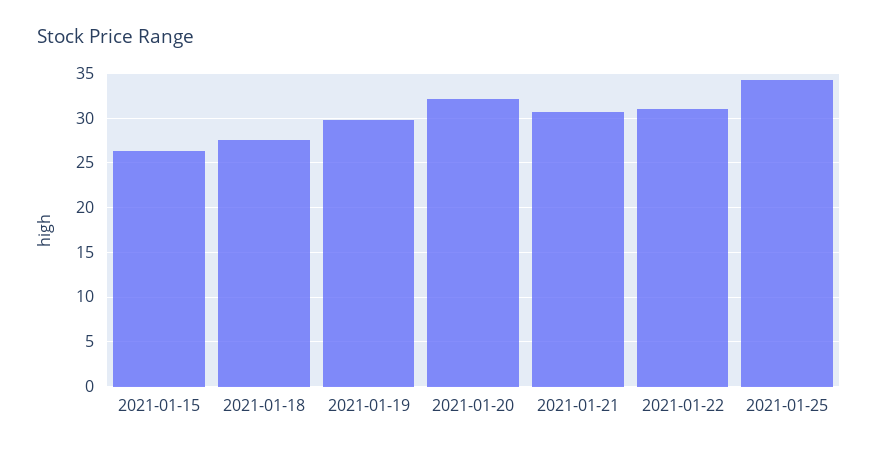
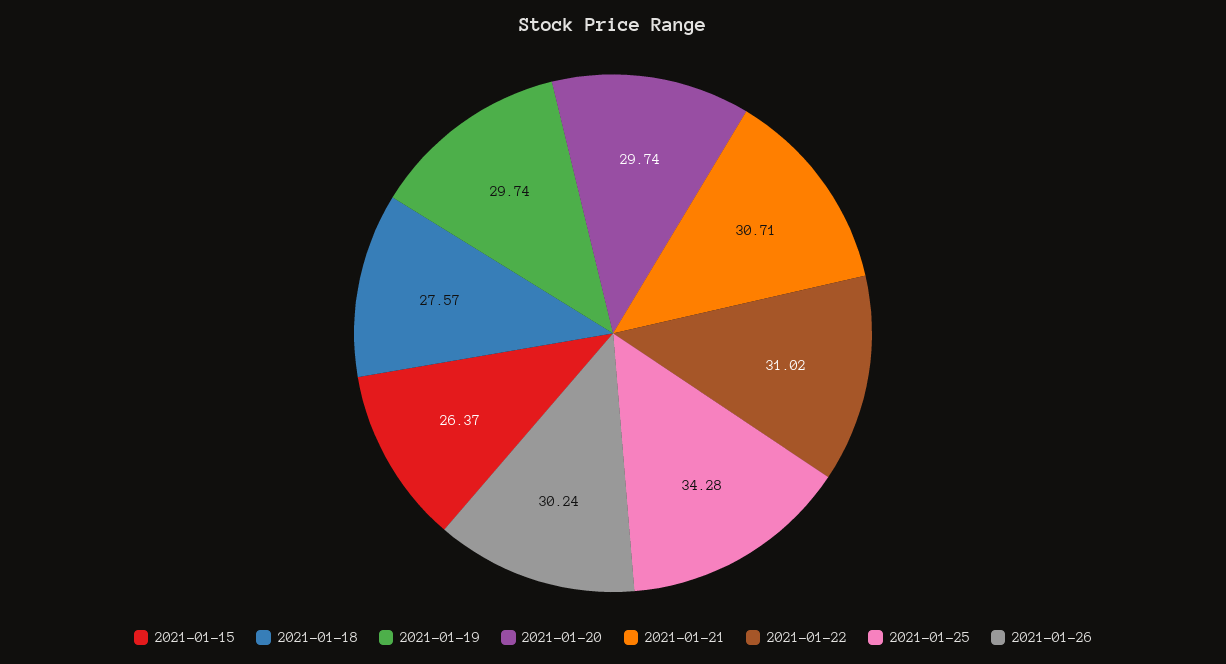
2021-01-20: 32 -> 29.74
2021-01-26: none -> 30.24

